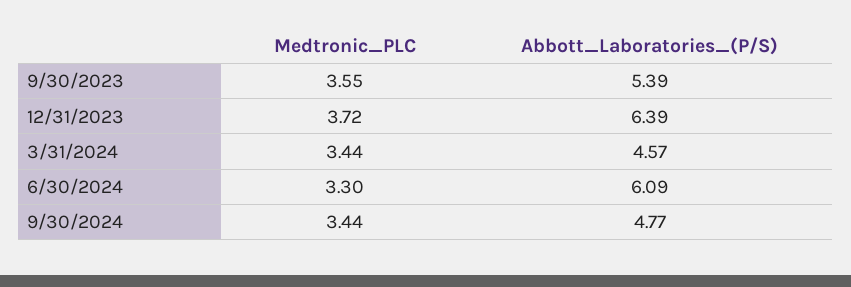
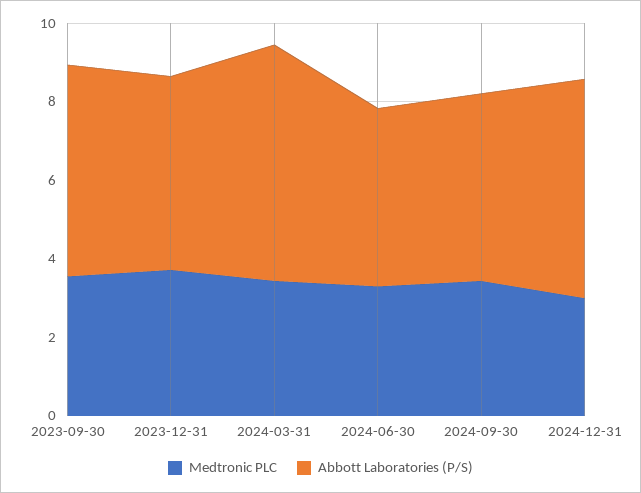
Abbott_Laboratories_(P/S), 12/31/2023: 6.39 -> 5
Abbott_Laboratories_(P/S), 3/31/2024: 4.57 -> 6
Abbott_Laboratories_(P/S), 6/30/2024: 6.09 -> 4.5
Medtronic_PLC, 2024-12-31: none -> 3
Abbott_Laboratories_(P/S), 2024-12-31: none -> 5.5

